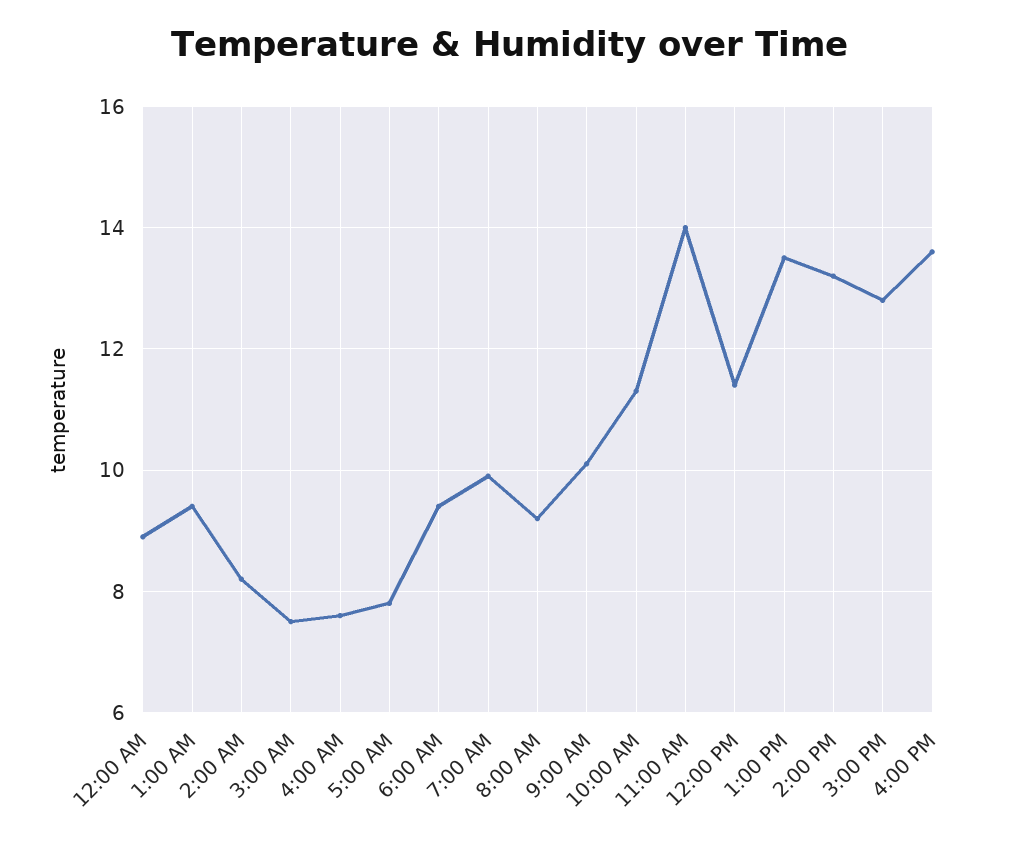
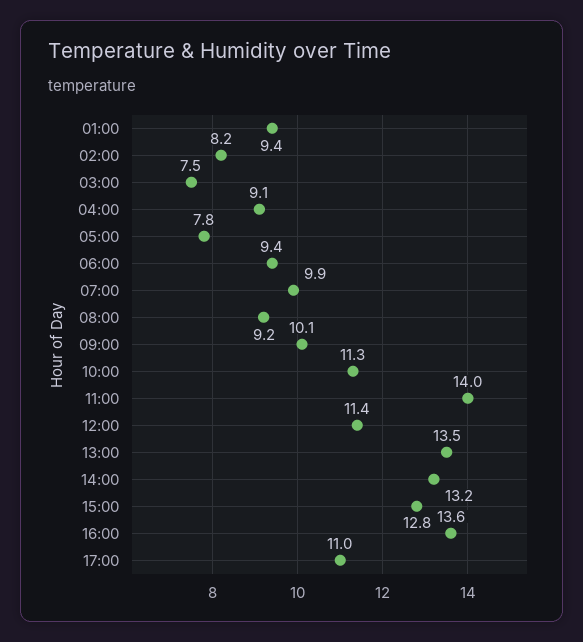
12:00 AM: 9 -> none
4:00 AM: 7.5 -> 9.1
17:00: none -> 11

